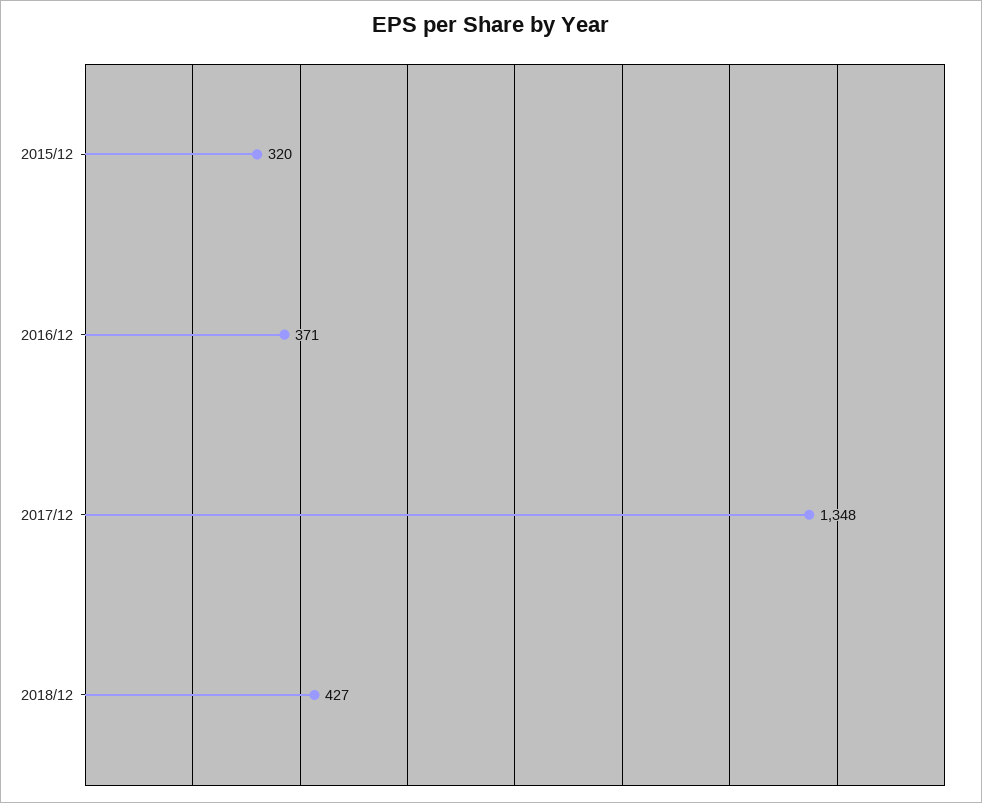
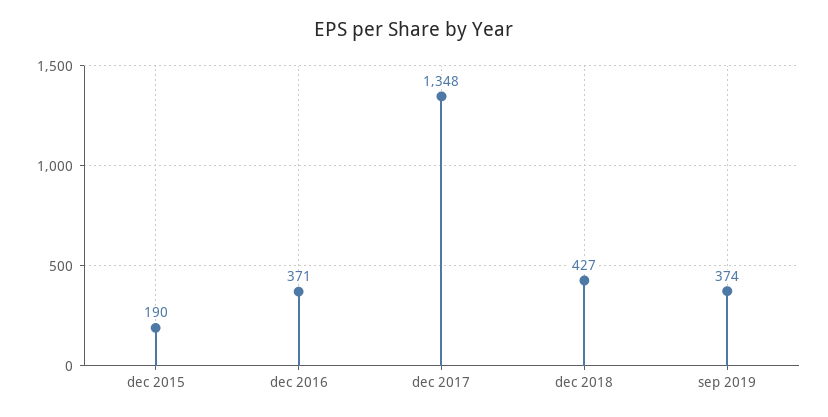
2015/12: 320 -> 190
sep 2019: none -> 374

